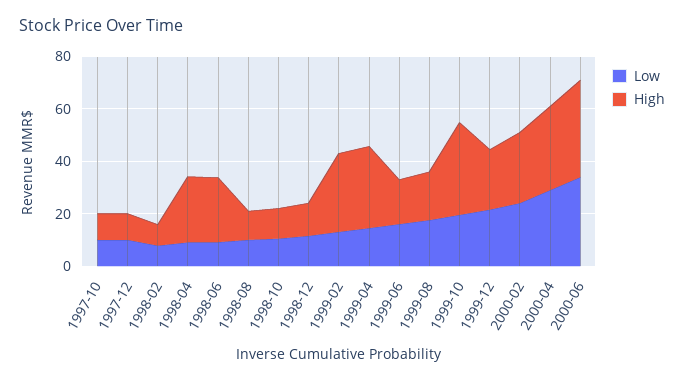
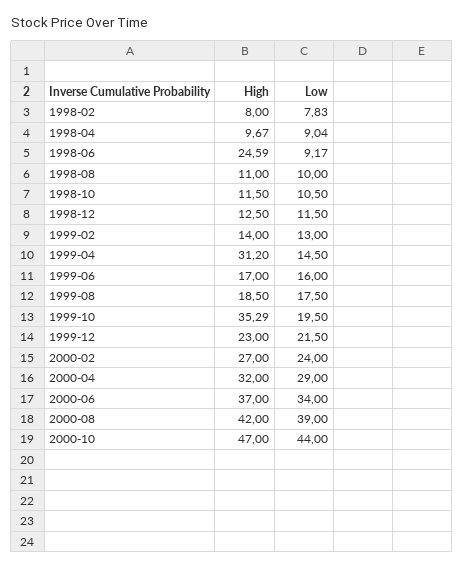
Low, 1997-10: 10 -> none
High, 1997-10: 10 -> none
Low, 1997-12: 10 -> none
High, 1997-12: 10 -> none
High, 1998-04: 25 -> 9.67
High, 1999-02: 30 -> 14
High, 2000-08: none -> 42
Low, 2000-08: none -> 39
High, 2000-10: none -> 47
Low, 2000-10: none -> 44

